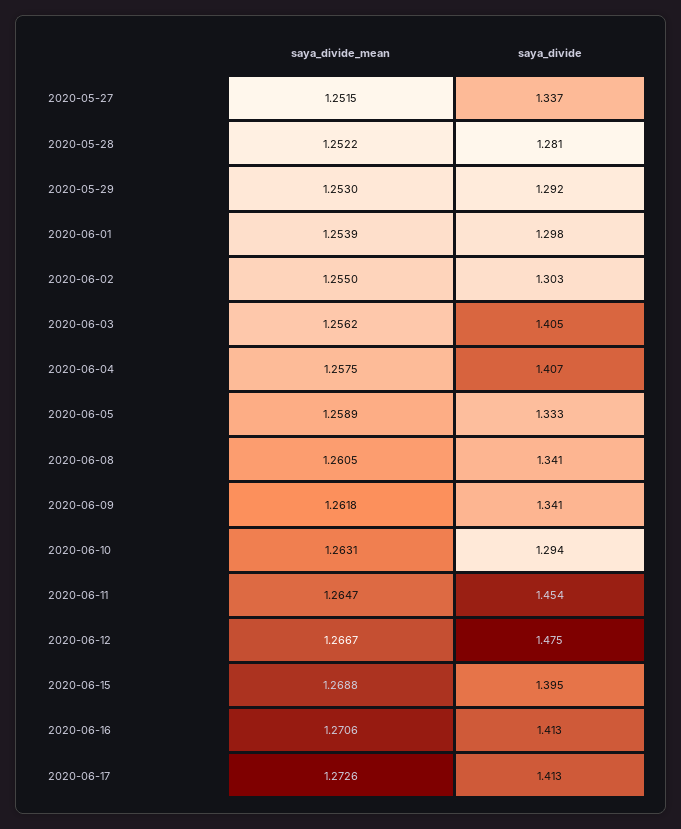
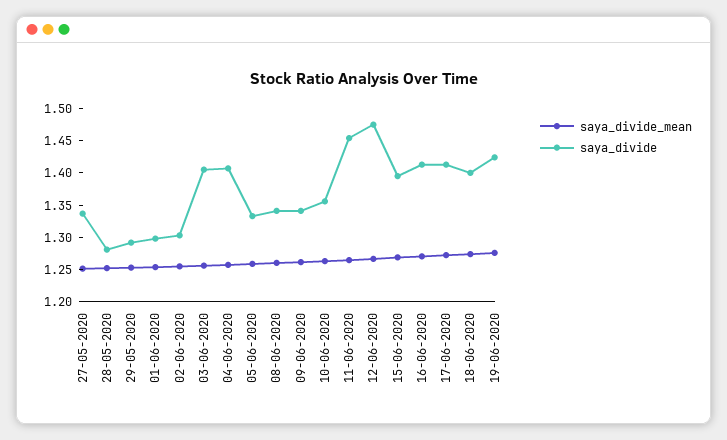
saya_divide, 2020-06-10: 1.294 -> 1.35
saya_divide_mean, 18-06-2020: none -> 1.275
saya_divide, 18-06-2020: none -> 1.4
saya_divide_mean, 19-06-2020: none -> 1.275
saya_divide, 19-06-2020: none -> 1.425

